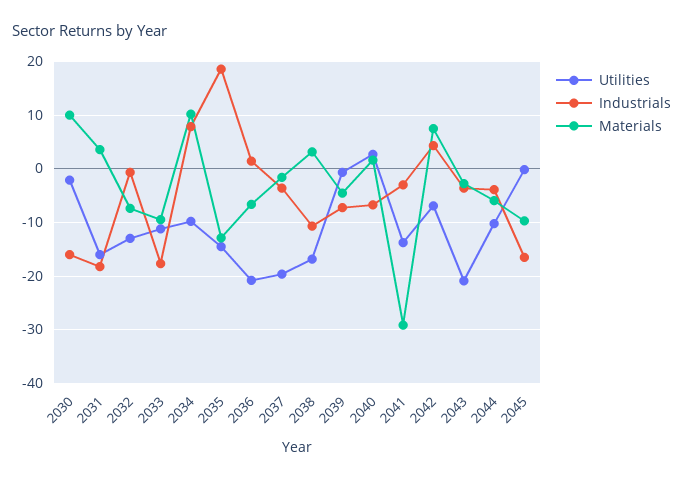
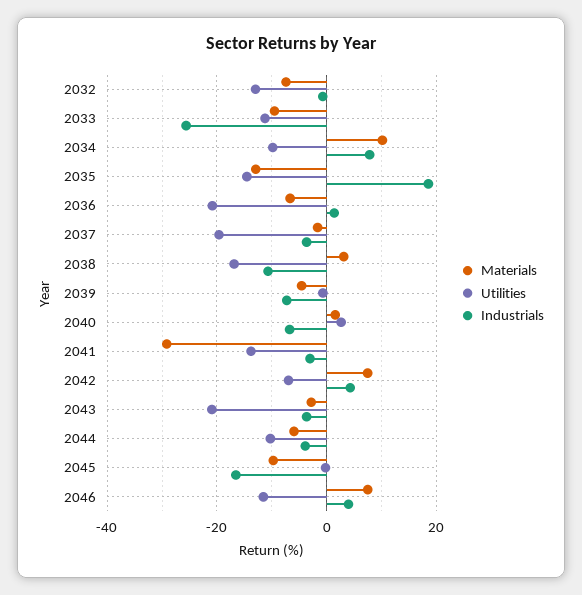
Utilities, 2030: -2 -> none
Industrials, 2030: -16 -> none
Materials, 2030: 10 -> none
Utilities, 2031: -16 -> none
Industrials, 2031: -18 -> none
Materials, 2031: 4 -> none
Industrials, 2033: -18 -> -26
Materials, 2046: none -> 8
Utilities, 2046: none -> -12
Industrials, 2046: none -> 4

